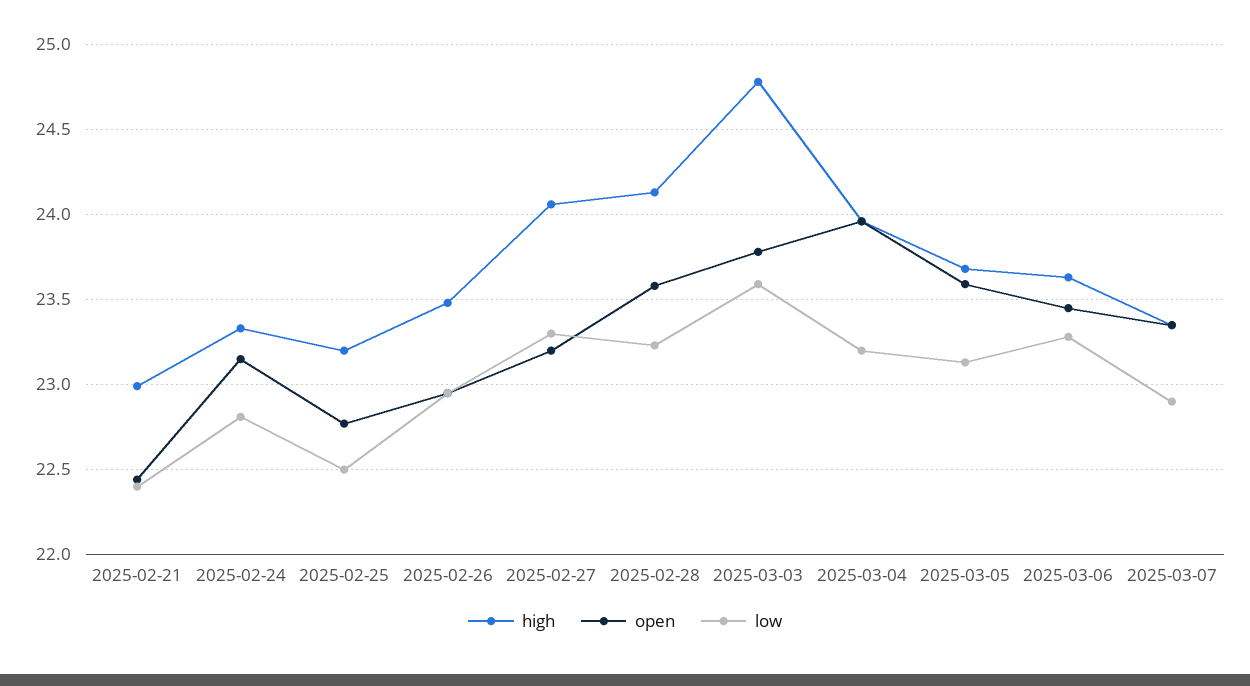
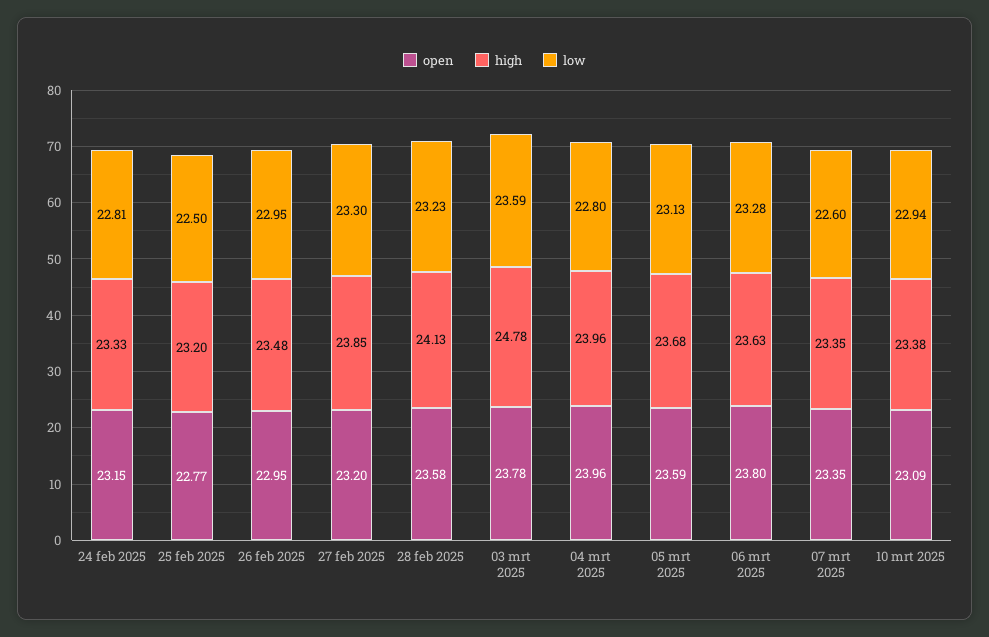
high, 2025-02-21: 23 -> none
open, 2025-02-21: 22.45 -> none
low, 2025-02-21: 22.4 -> none
high, 2025-02-27: 24.05 -> 23.85
low, 2025-03-04: 23.2 -> 22.8
open, 2025-03-06: 23.45 -> 23.8
low, 2025-03-07: 22.9 -> 22.6
open, 10 mrt 2025: none -> 23.09
high, 10 mrt 2025: none -> 23.38
low, 10 mrt 2025: none -> 22.94

